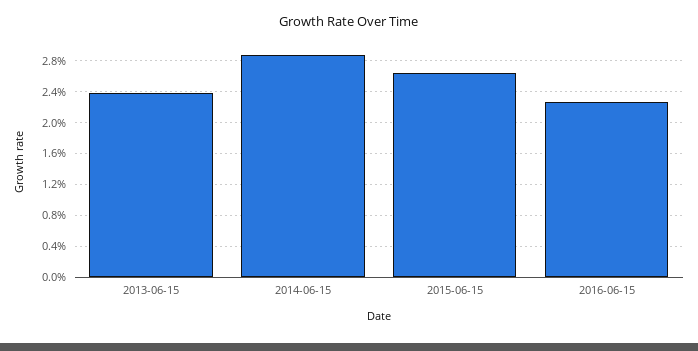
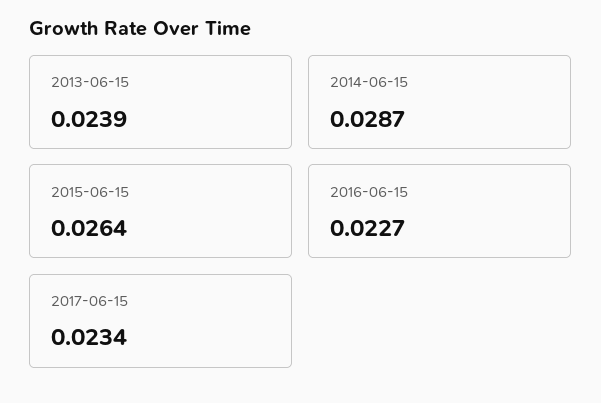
2017-06-15: none -> 0.0234

